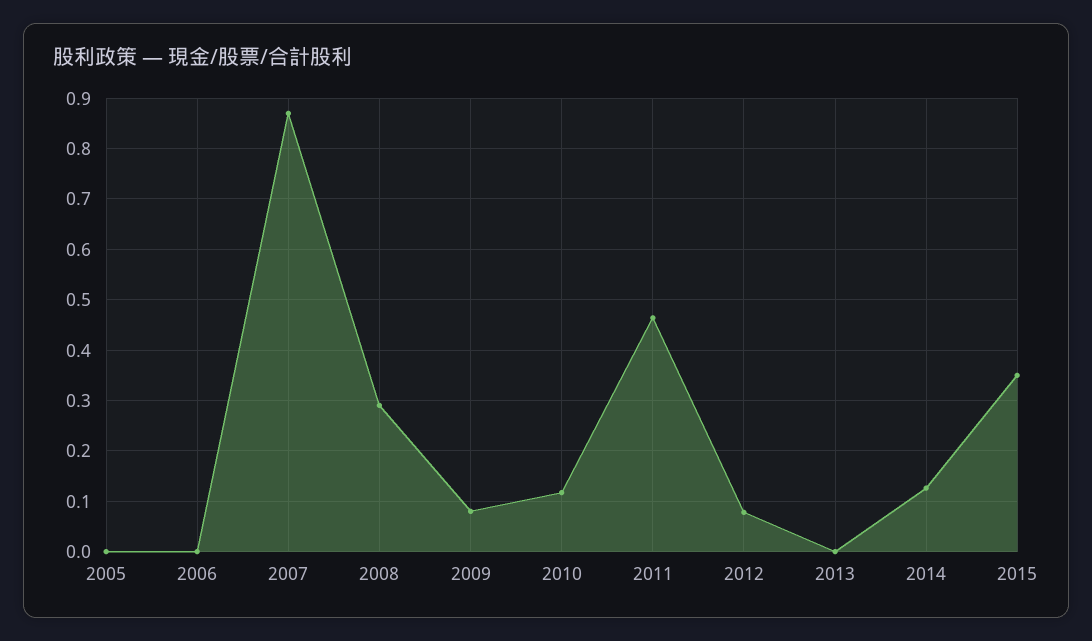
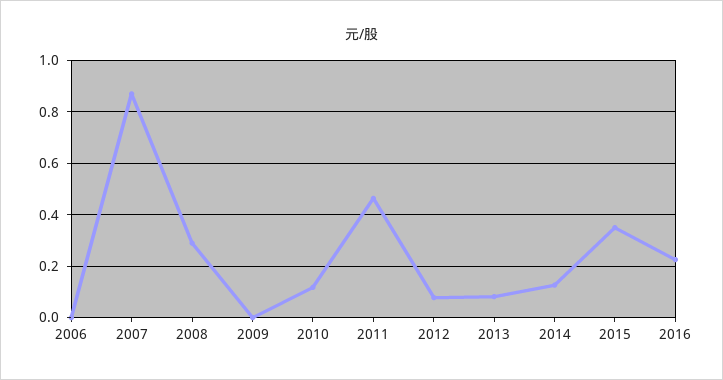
2005: 0 -> none
2009: 0.08 -> 0
2013: 0 -> 0.075
2016: none -> 0.225

